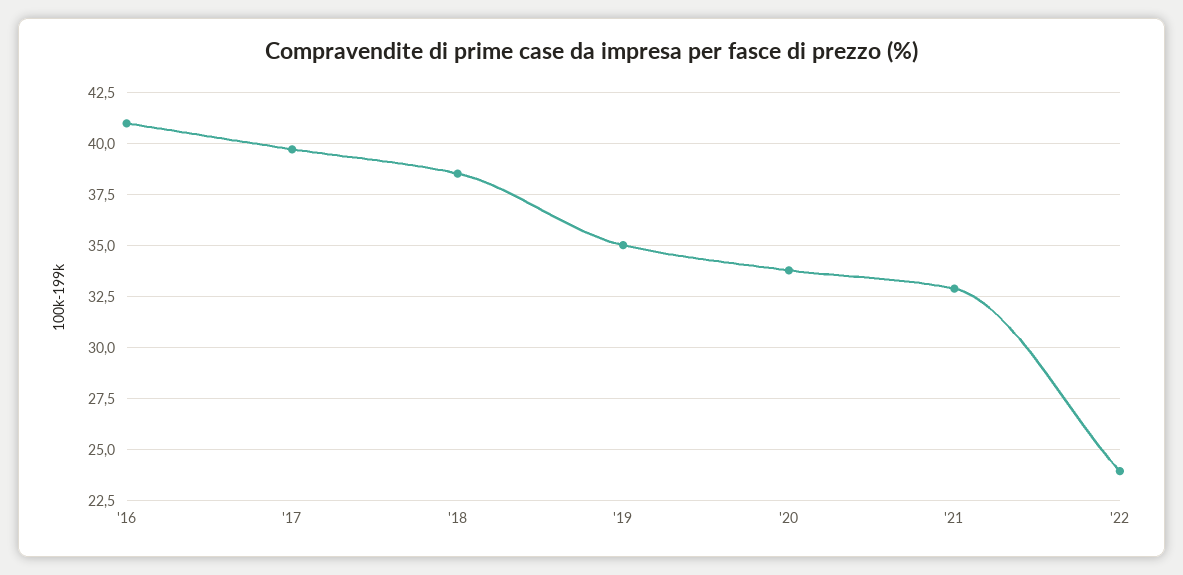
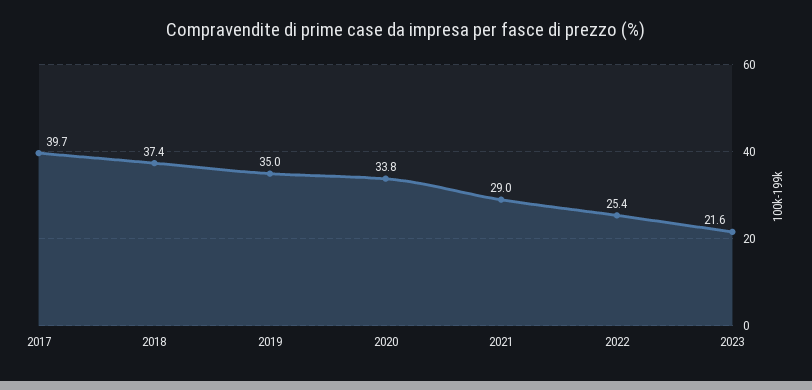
'16: 41 -> none
'18: 38.5 -> 37.4
'21: 33 -> 29
'22: 24 -> 25.4
2023: none -> 21.6

